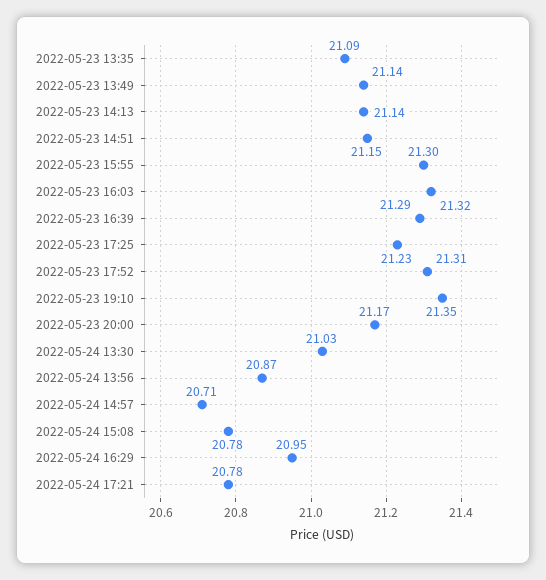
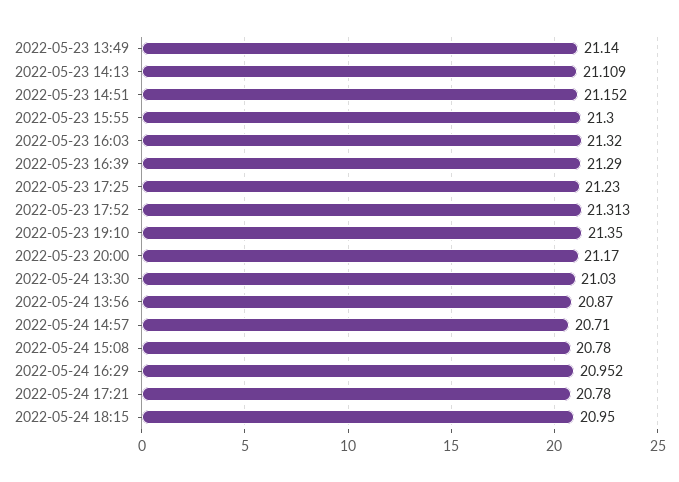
2022-05-23 13:35: 21.09 -> none
2022-05-23 14:13: 21.14 -> 21.109
2022-05-24 18:15: none -> 20.95

